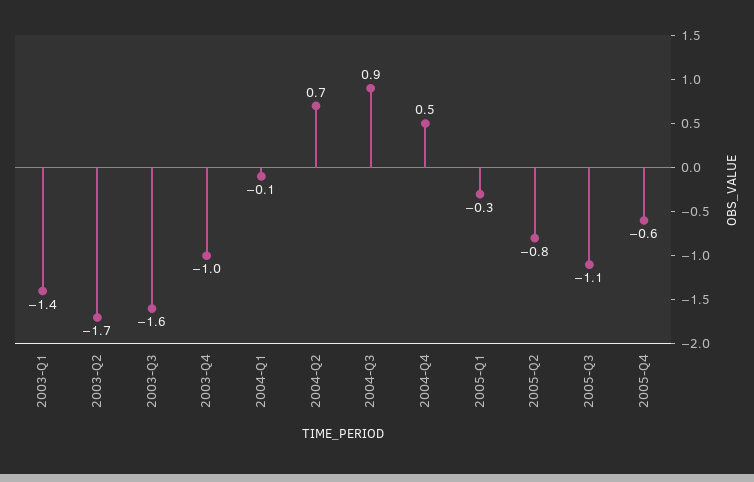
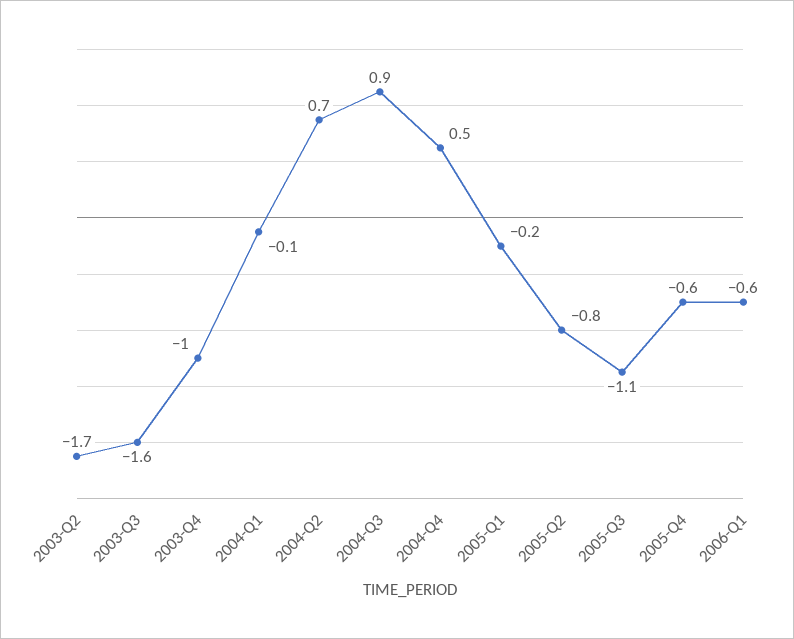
2003-Q1: -1.4 -> none
2005-Q1: -0.3 -> -0.2
2006-Q1: none -> -0.6

